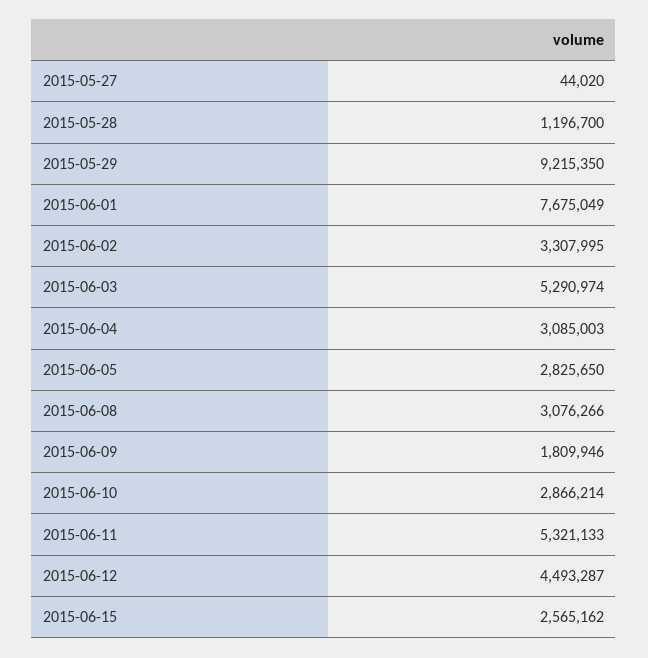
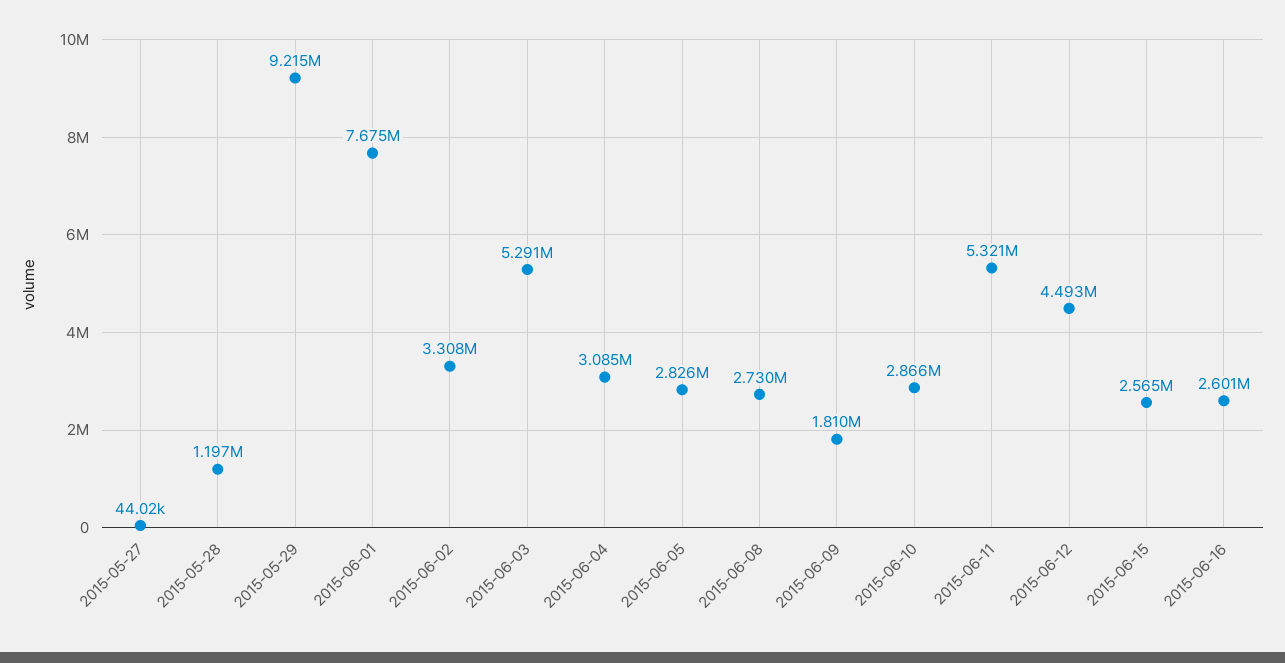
2015-06-08: 3076266 -> 2730000
2015-06-16: none -> 2601000

